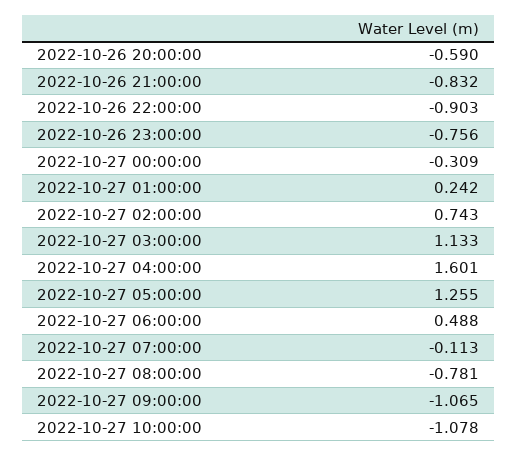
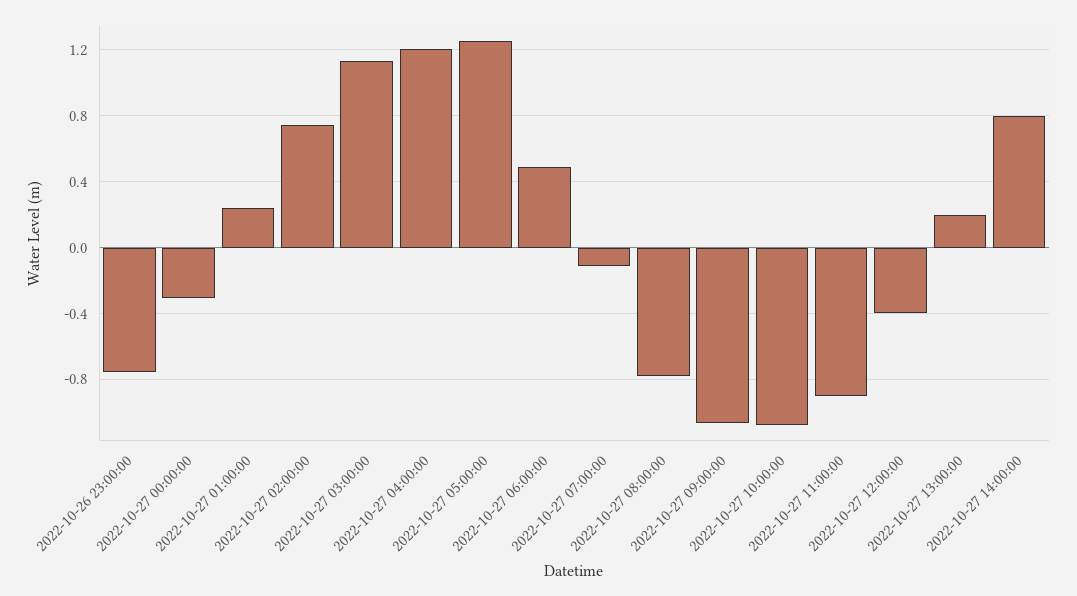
2022-10-26 20:00:00: -0.59 -> none
2022-10-26 21:00:00: -0.832 -> none
2022-10-26 22:00:00: -0.903 -> none
2022-10-27 04:00:00: 1.601 -> 1.2
2022-10-27 11:00:00: none -> -0.9
2022-10-27 12:00:00: none -> -0.4
2022-10-27 13:00:00: none -> 0.2
2022-10-27 14:00:00: none -> 0.8

